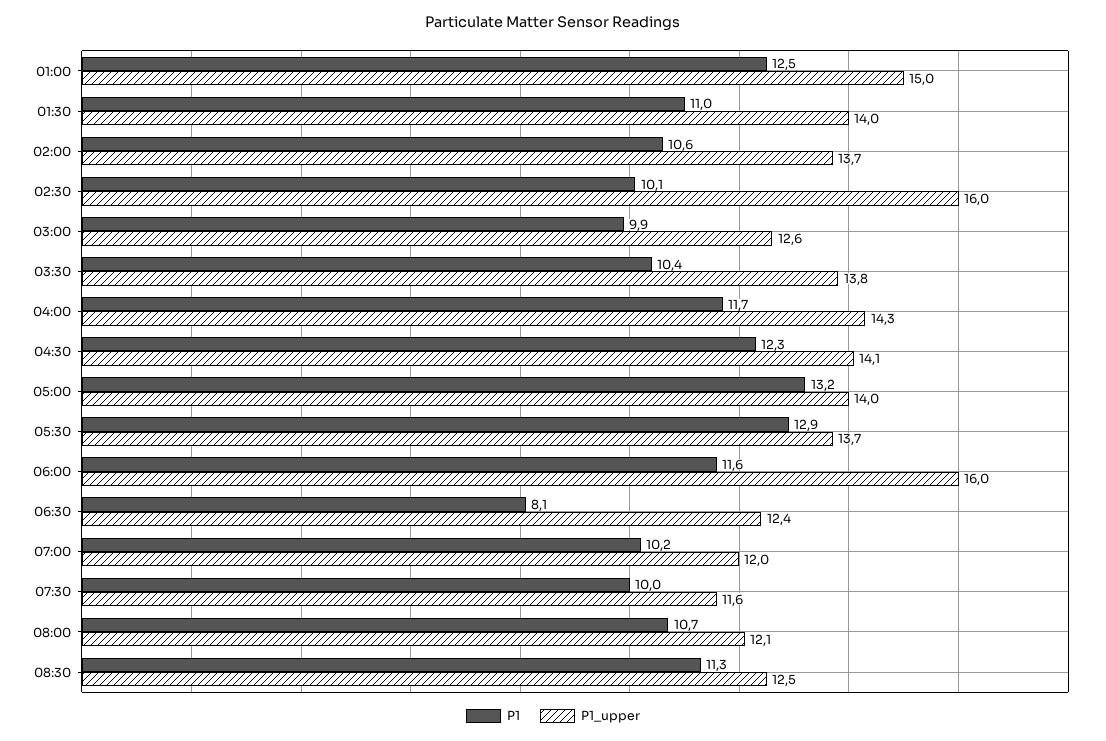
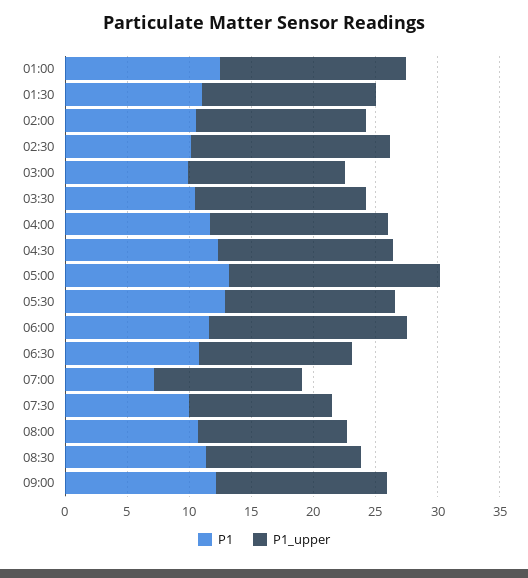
P1_upper, 05:00: 14 -> 17
P1, 06:30: 8.1 -> 11
P1, 07:00: 10.2 -> 7
P1, 09:00: none -> 12
P1_upper, 09:00: none -> 14

